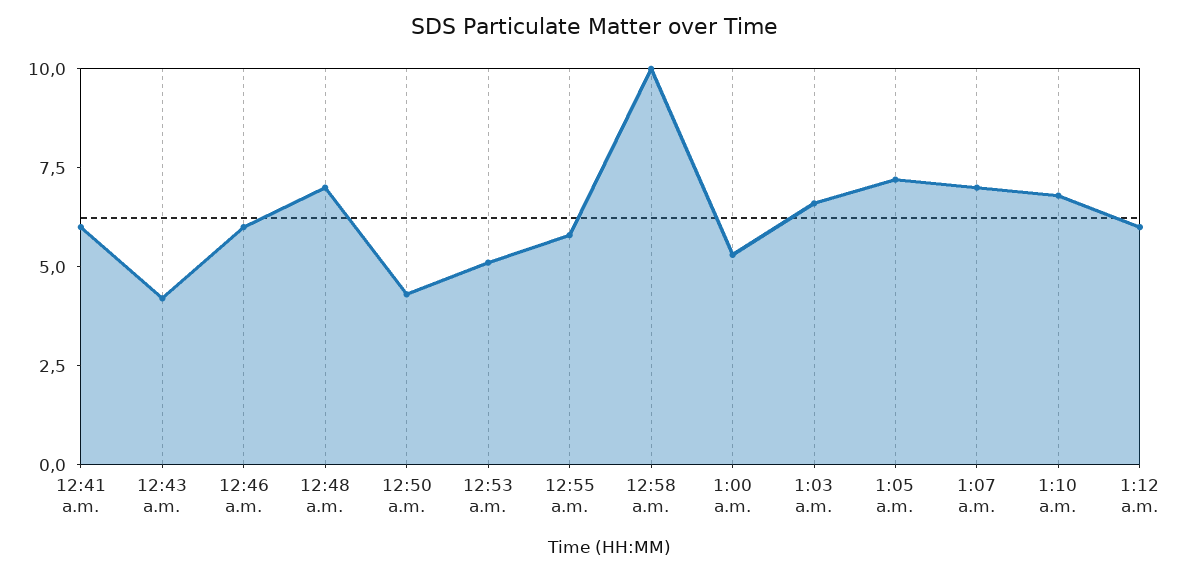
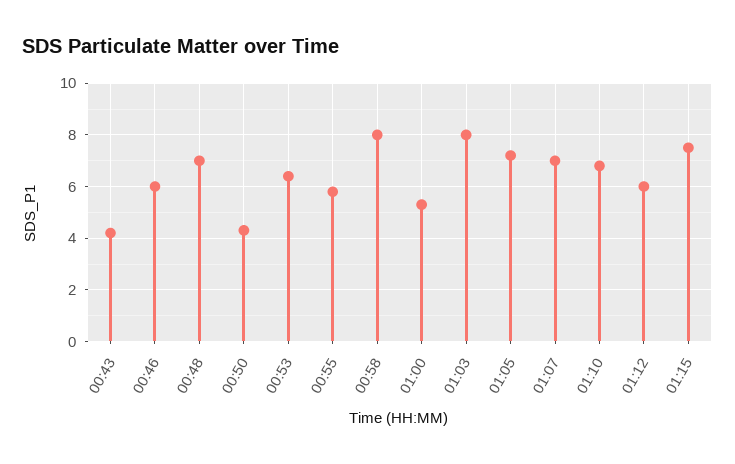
12:41 a.m.: 6 -> none
12:53 a.m.: 5 -> 6.5
12:58 a.m.: 10 -> 8
1:03 a.m.: 6.5 -> 8
01:15: none -> 7.5

